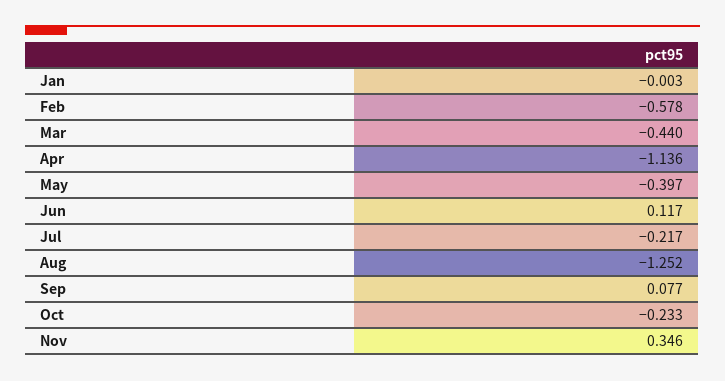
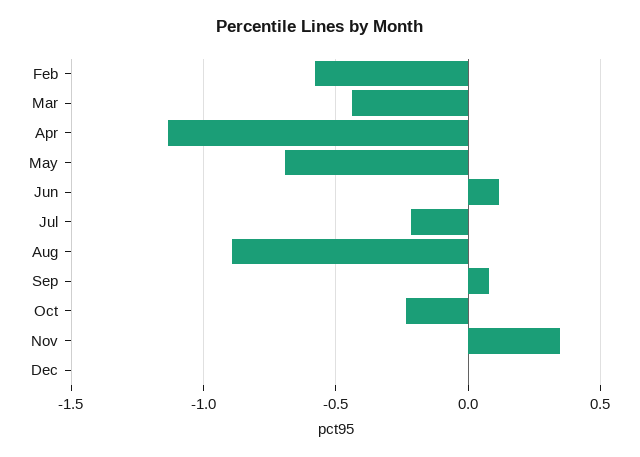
Jan: -0.003 -> none
May: -0.397 -> -0.7
Aug: -1.252 -> -0.9
Dec: none -> 0

